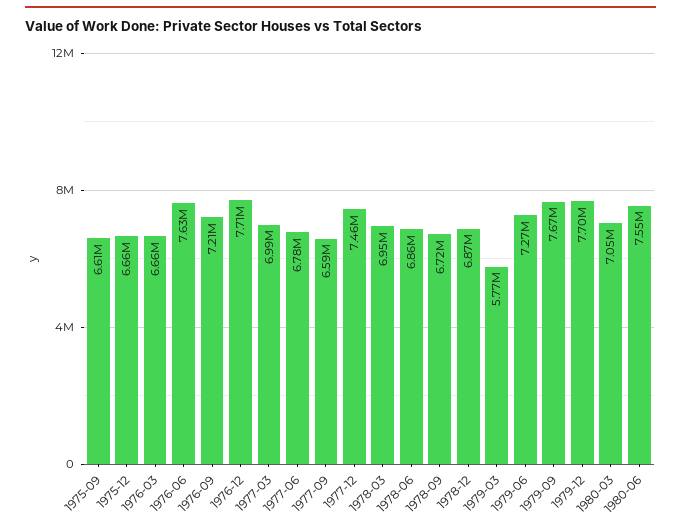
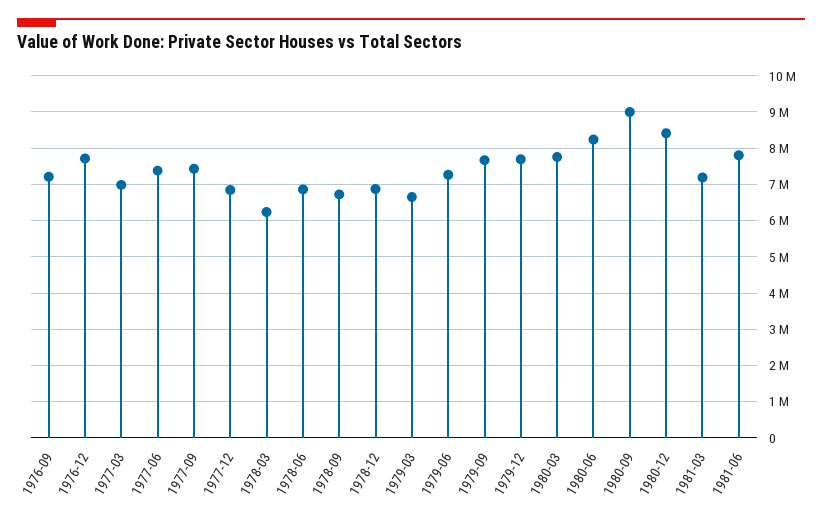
1975-09: 6610000 -> none
1975-12: 6660000 -> none
1976-03: 6660000 -> none
1976-06: 7630000 -> none
1977-06: 6780000 -> 7400000
1977-09: 6590000 -> 7400000
1977-12: 7460000 -> 6800000
1978-03: 6950000 -> 6200000
1979-03: 5770000 -> 6600000
1980-03: 7050000 -> 7800000
1980-06: 7550000 -> 8200000
1980-09: none -> 9000000
1980-12: none -> 8400000
1981-03: none -> 7200000
1981-06: none -> 7800000

